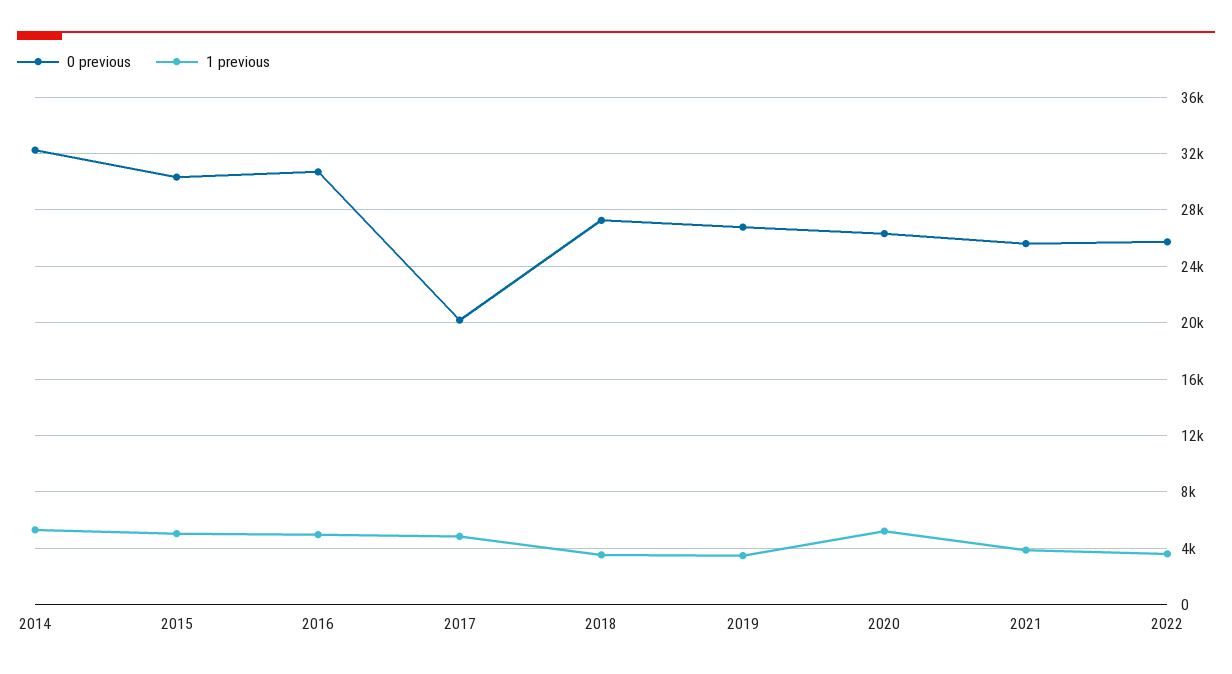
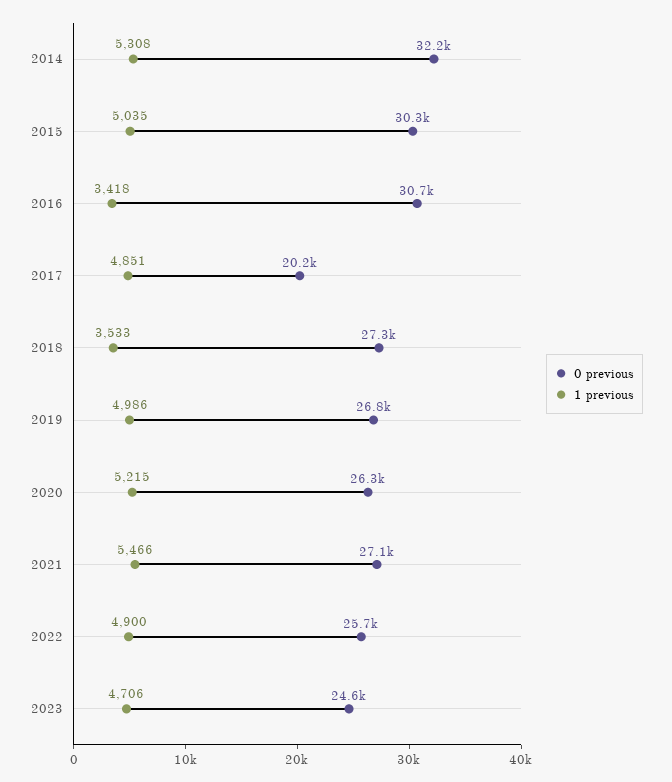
1 previous, 2016: 5000 -> 3418
1 previous, 2019: 3500 -> 4986
0 previous, 2021: 25500 -> 27100
1 previous, 2021: 4000 -> 5466
1 previous, 2022: 3500 -> 4900
0 previous, 2023: none -> 24600
1 previous, 2023: none -> 4706

